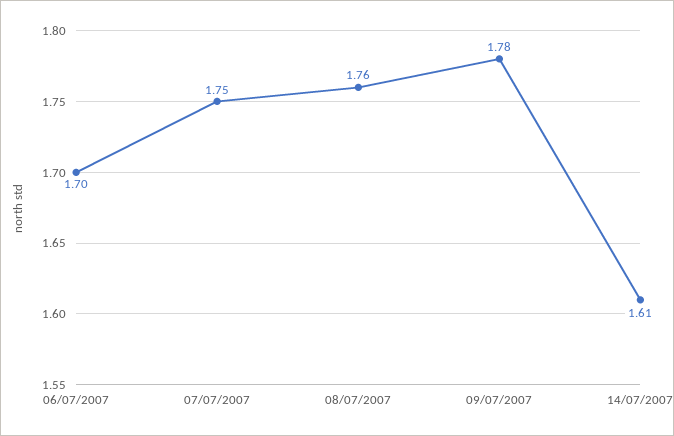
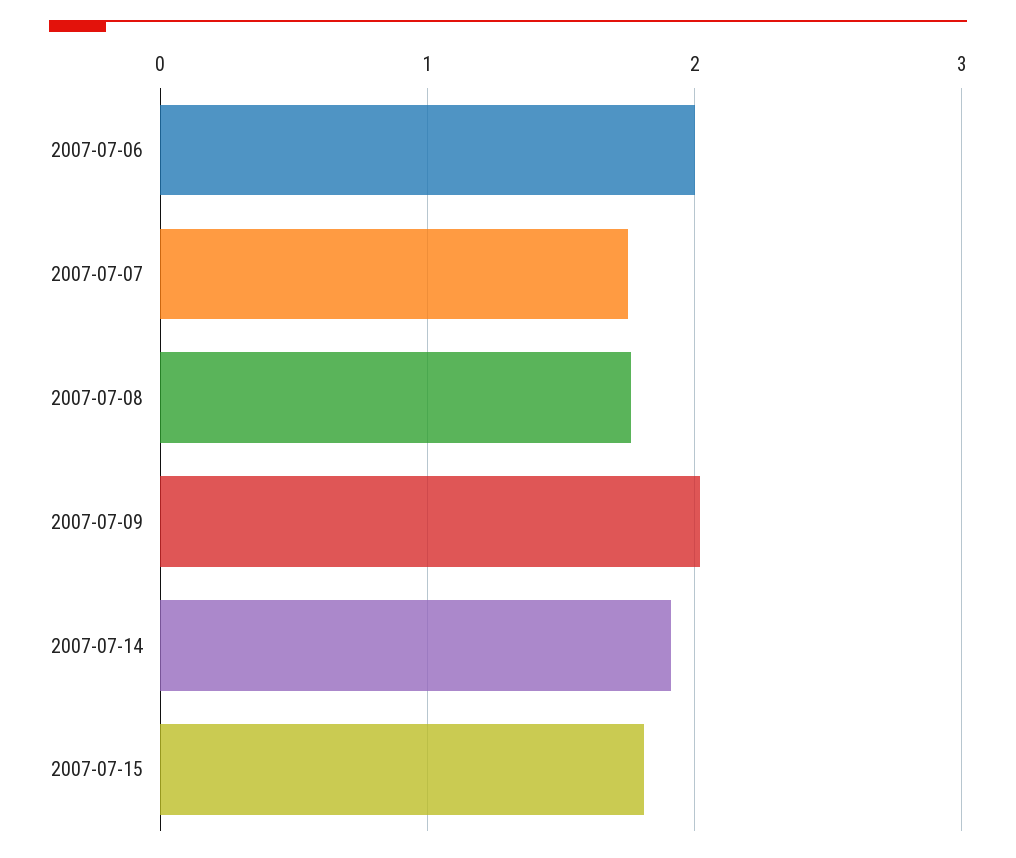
06/07/2007: 1.7 -> 2
09/07/2007: 1.78 -> 2
14/07/2007: 1.61 -> 1.9
2007-07-15: none -> 1.8

